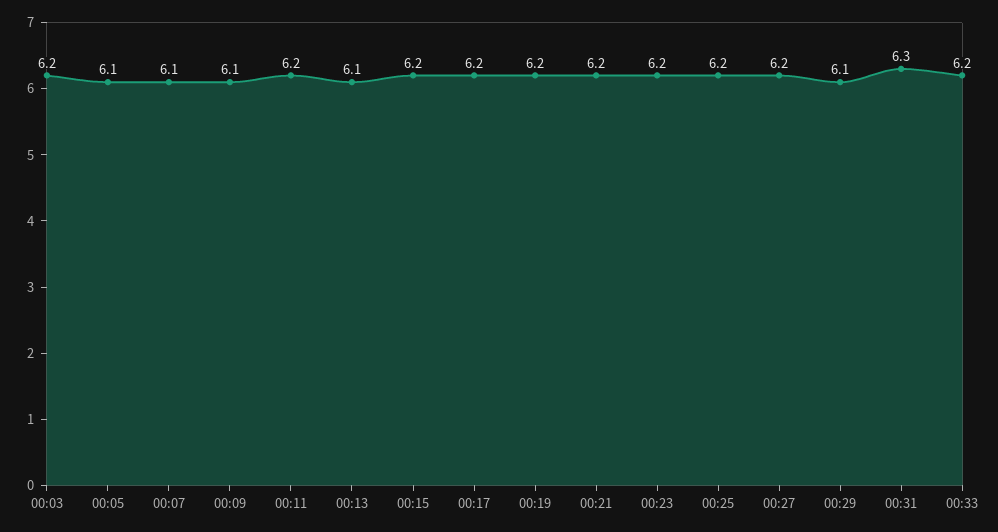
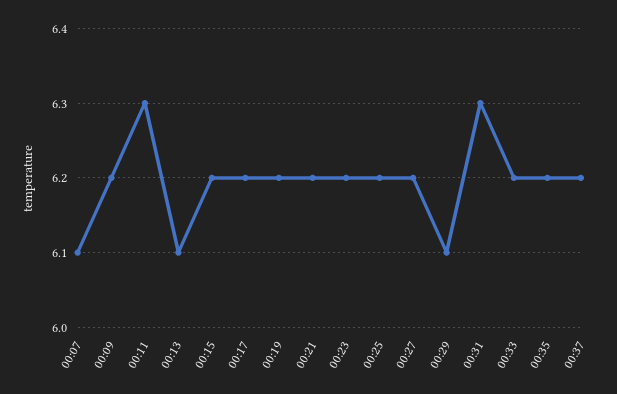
00:03: 6.2 -> none
00:05: 6.1 -> none
00:09: 6.1 -> 6.2
00:11: 6.2 -> 6.3
00:35: none -> 6.2
00:37: none -> 6.2

